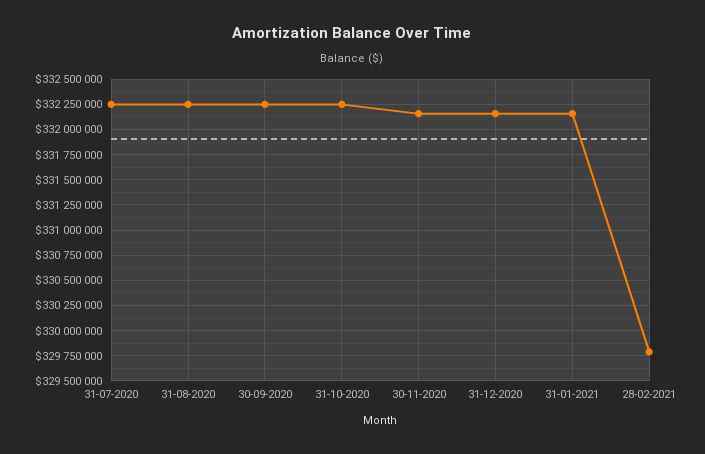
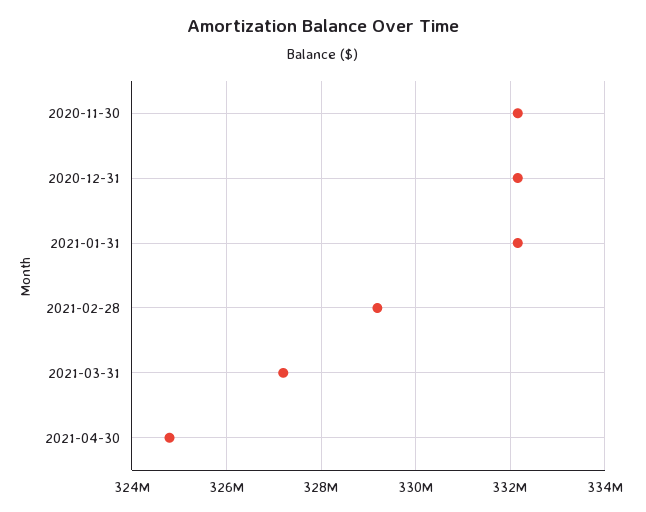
31-07-2020: 332250000 -> none
31-08-2020: 332250000 -> none
30-09-2020: 332250000 -> none
31-10-2020: 332250000 -> none
28-02-2021: 329750000 -> 329200000
2021-03-31: none -> 327200000
2021-04-30: none -> 324800000

